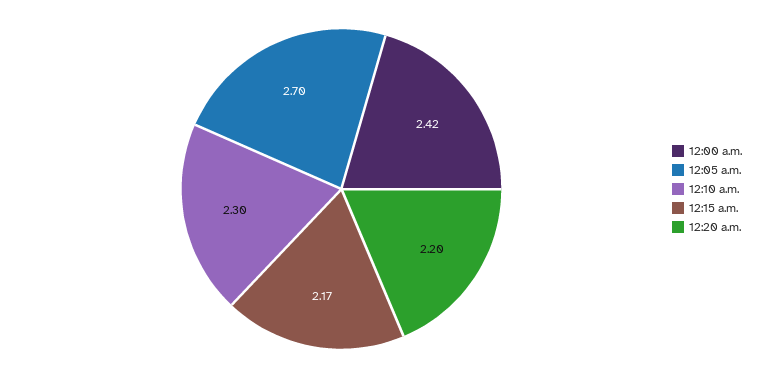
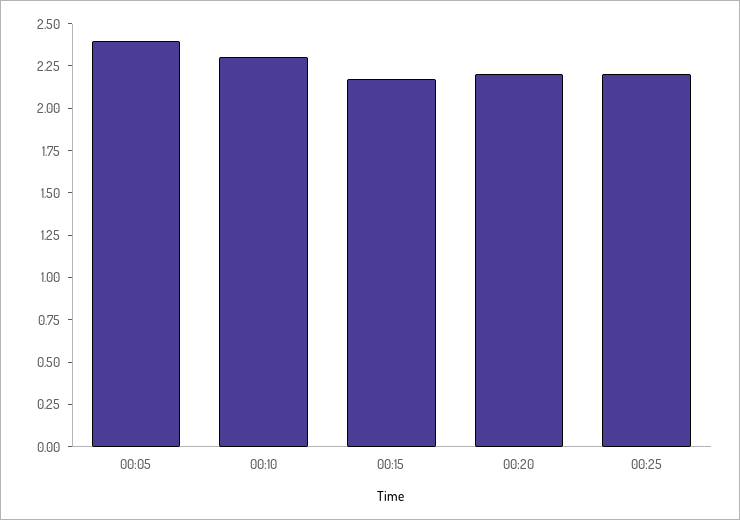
12:00 a.m.: 2.42 -> none
12:05 a.m.: 2.7 -> 2.4
00:25: none -> 2.2

